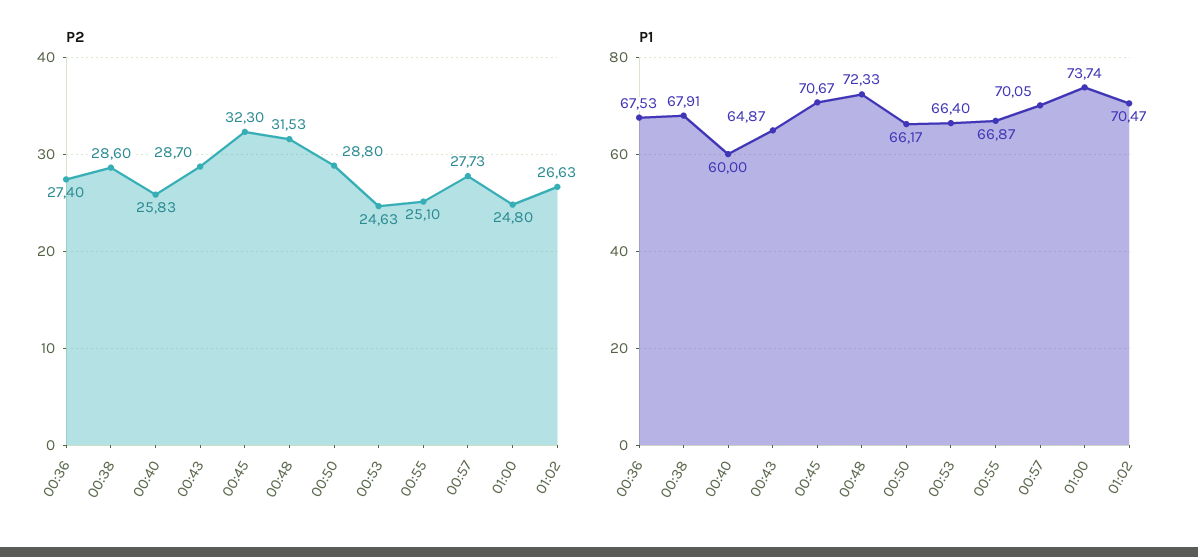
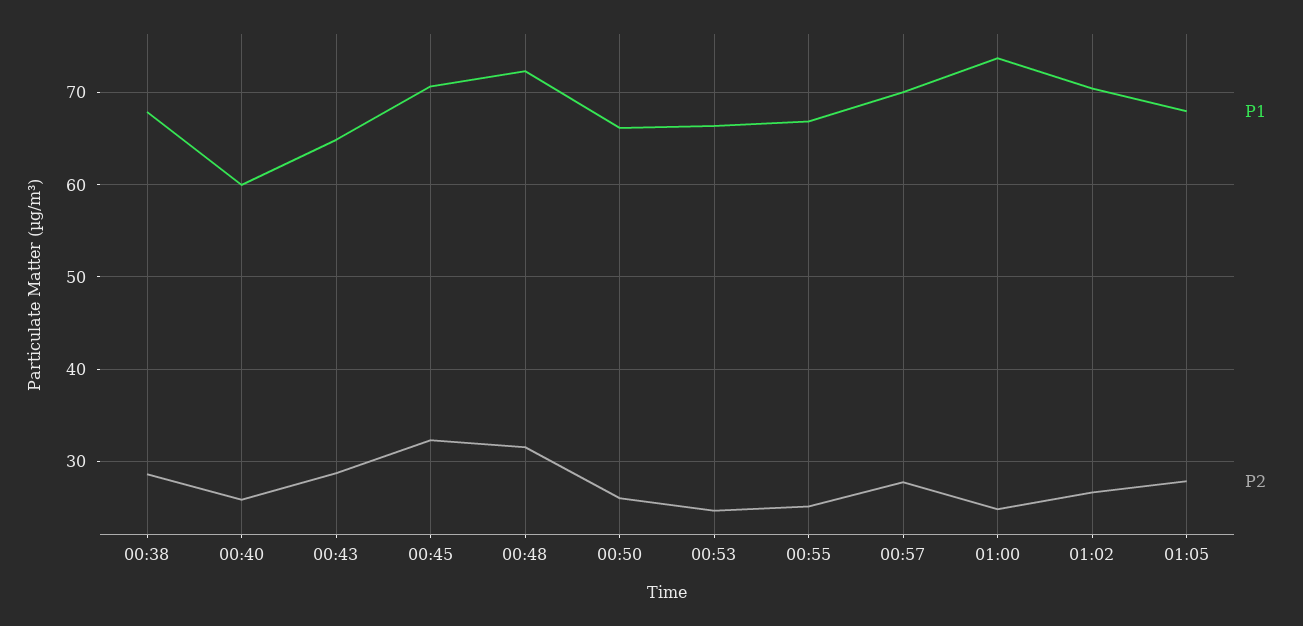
P2, 00:36: 27.4 -> none
P2, 00:50: 28.8 -> 26
P1, 00:36: 67.53 -> none
P1, 01:05: none -> 68
P2, 01:05: none -> 28

